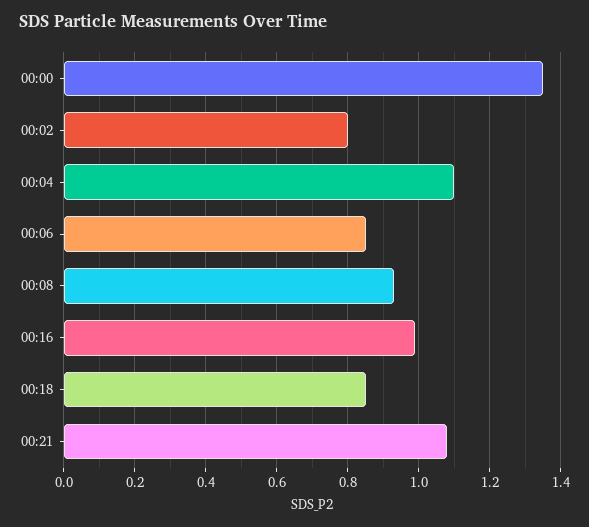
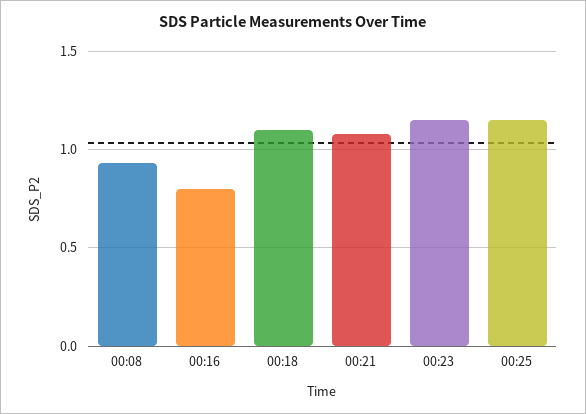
00:00: 1.35 -> none
00:02: 0.8 -> none
00:04: 1.1 -> none
00:06: 0.85 -> none
00:16: 1 -> 0.8
00:18: 0.85 -> 1.1
00:23: none -> 1.15
00:25: none -> 1.15

